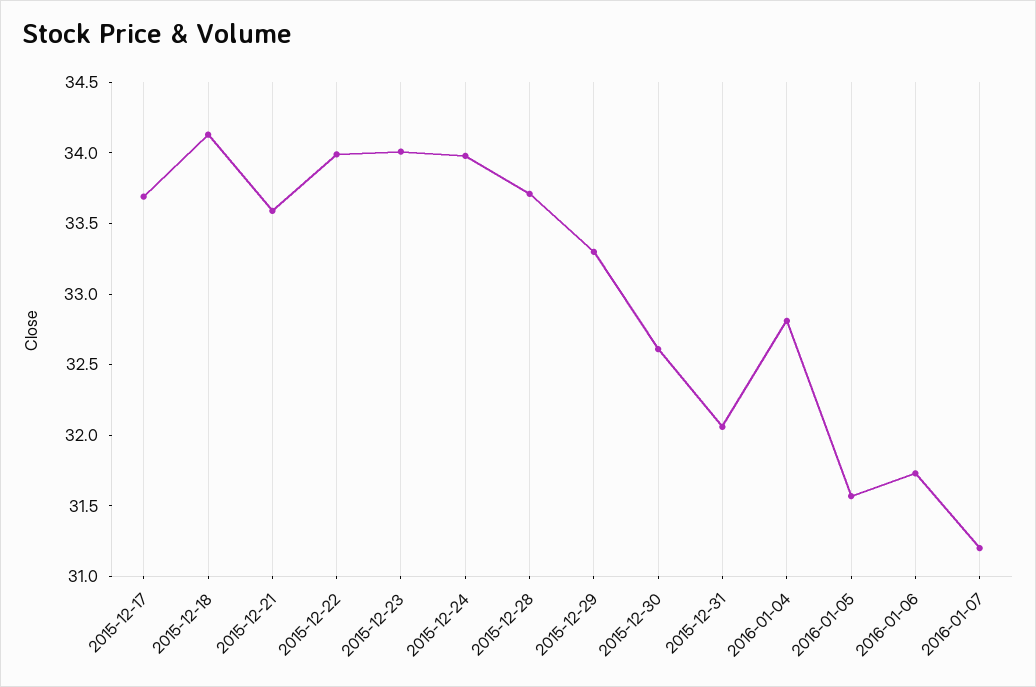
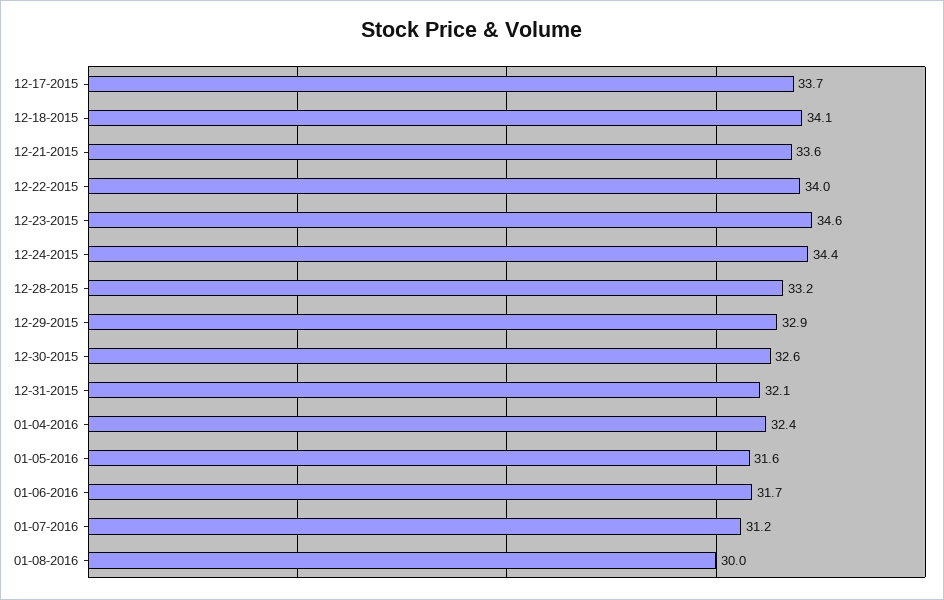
2015-12-23: 34 -> 34.6
2015-12-24: 34 -> 34.4
2015-12-28: 33.7 -> 33.2
2015-12-29: 33.3 -> 32.9
2016-01-04: 32.8 -> 32.4
01-08-2016: none -> 30

